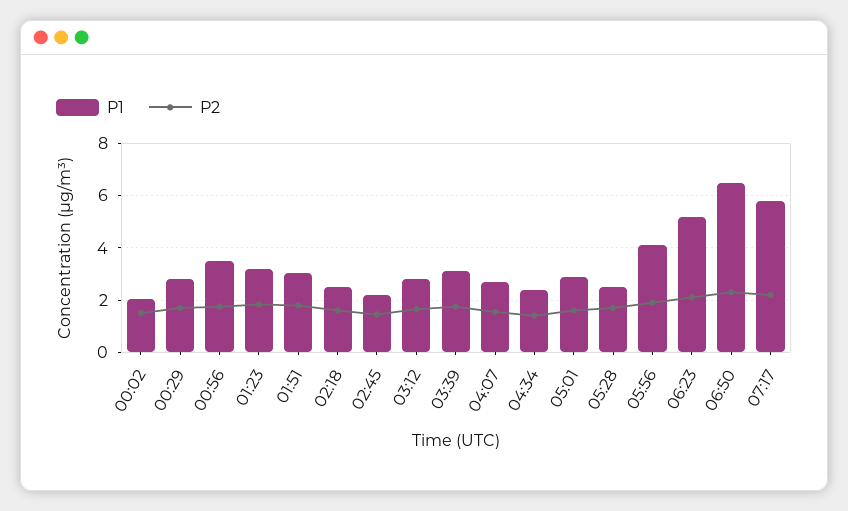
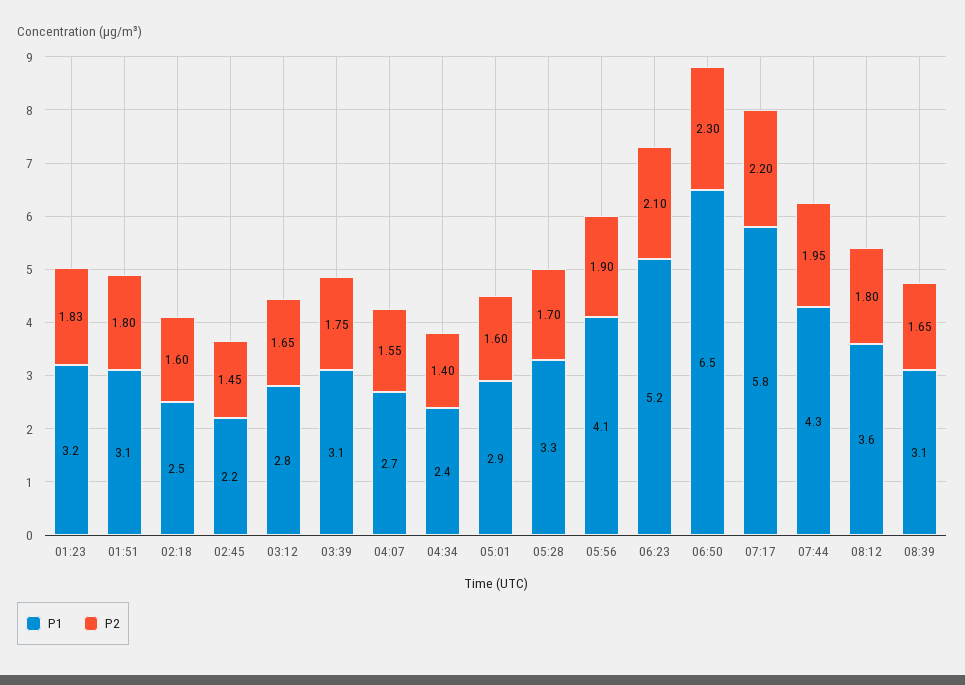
P1, 00:02: 2 -> none
P2, 00:02: 1.5 -> none
P1, 00:29: 2.75 -> none
P2, 00:29: 1.75 -> none
P1, 00:56: 3.5 -> none
P2, 00:56: 1.75 -> none
P1, 05:28: 2.5 -> 3.3
P1, 07:44: none -> 4.3
P2, 07:44: none -> 1.95
P1, 08:12: none -> 3.6
P2, 08:12: none -> 1.8
P1, 08:39: none -> 3.1
P2, 08:39: none -> 1.65

